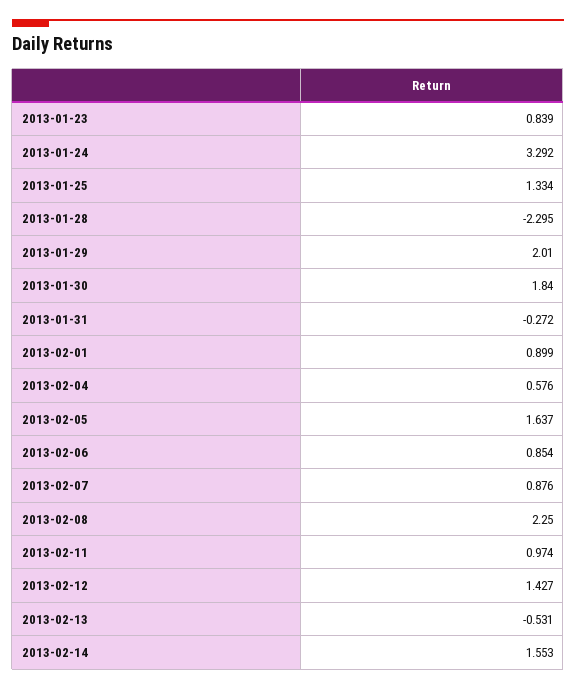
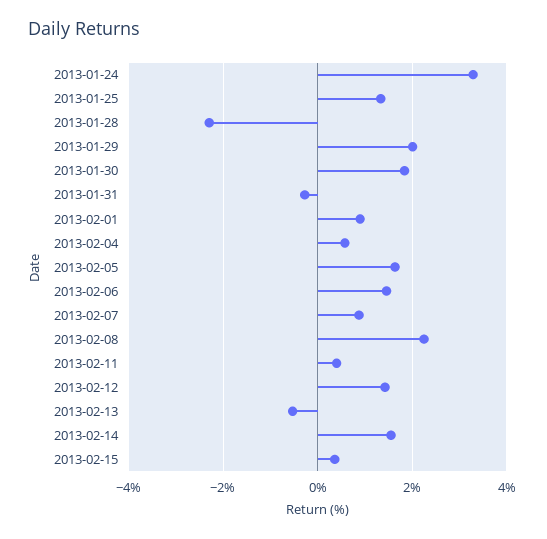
2013-01-23: 0.839 -> none
2013-02-06: 0.854 -> 1.4
2013-02-11: 0.974 -> 0.4
2013-02-15: none -> 0.4

